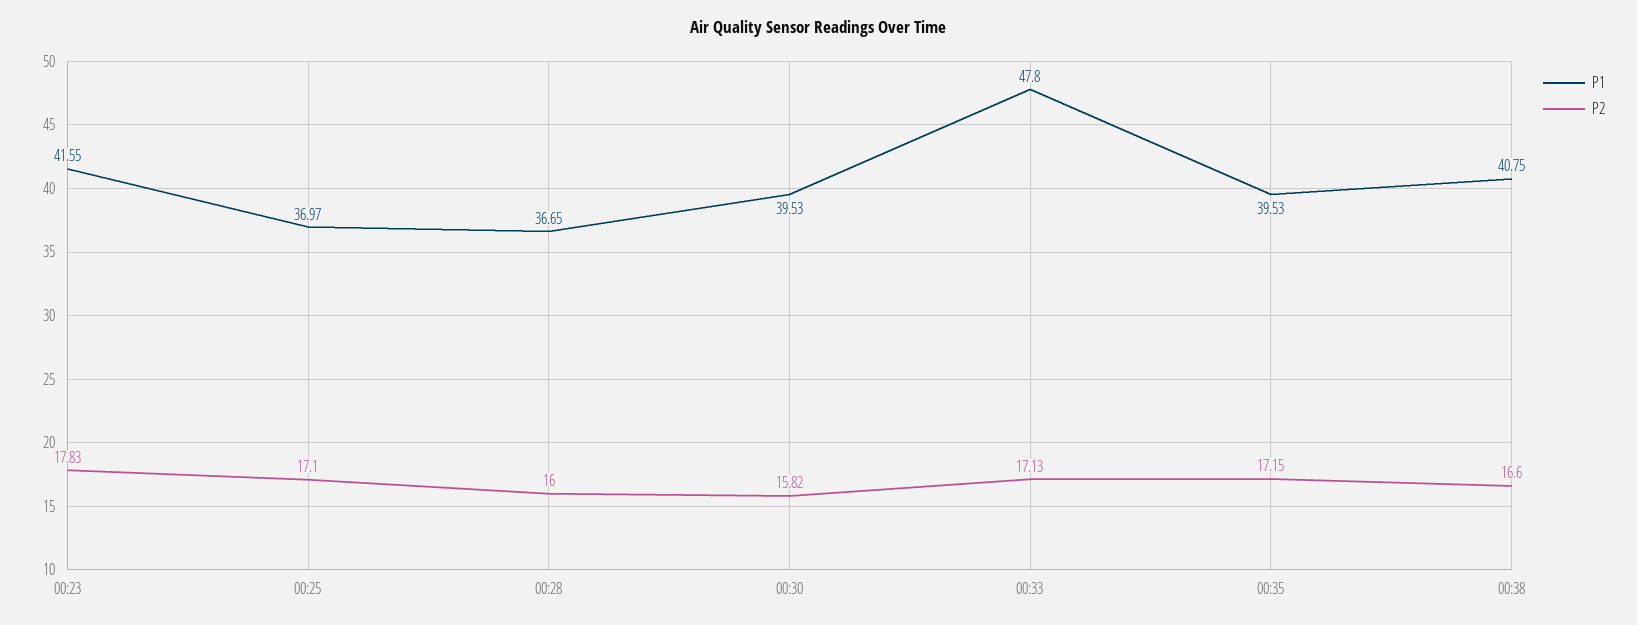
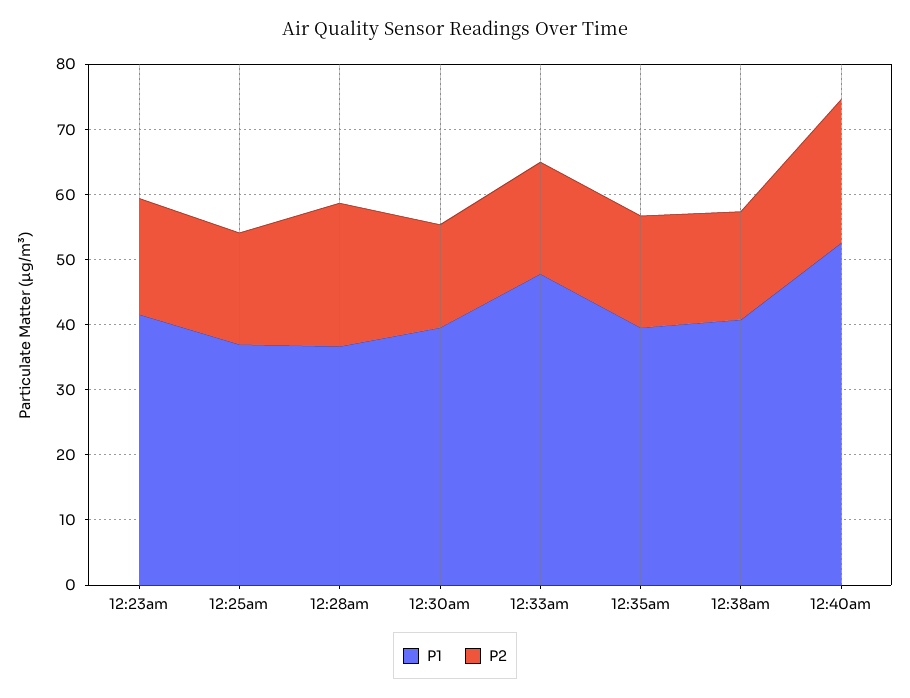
P2, 00:28: 16 -> 22
P1, 12:40am: none -> 52
P2, 12:40am: none -> 22

